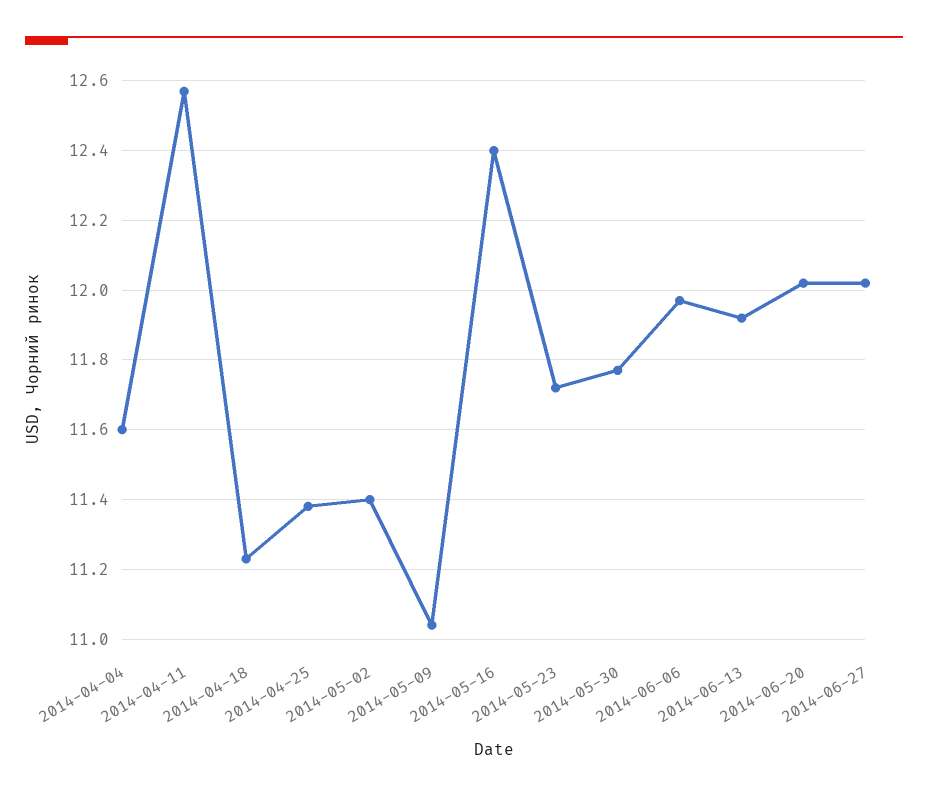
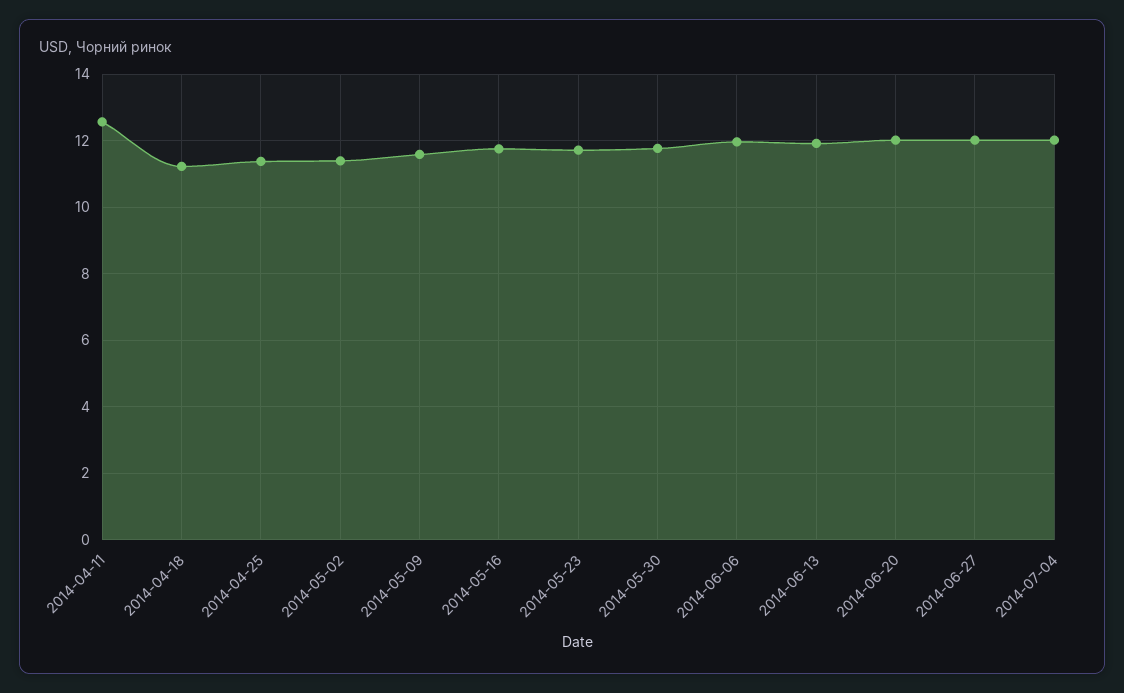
2014-04-04: 11.6 -> none
2014-05-09: 11.05 -> 11.6
2014-05-16: 12.4 -> 11.8
2014-07-04: none -> 12

